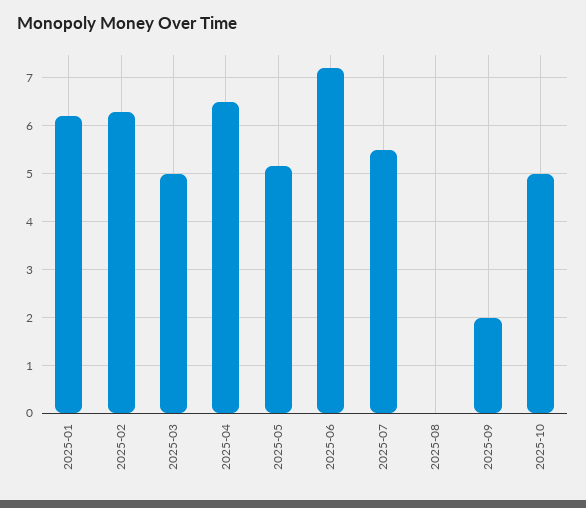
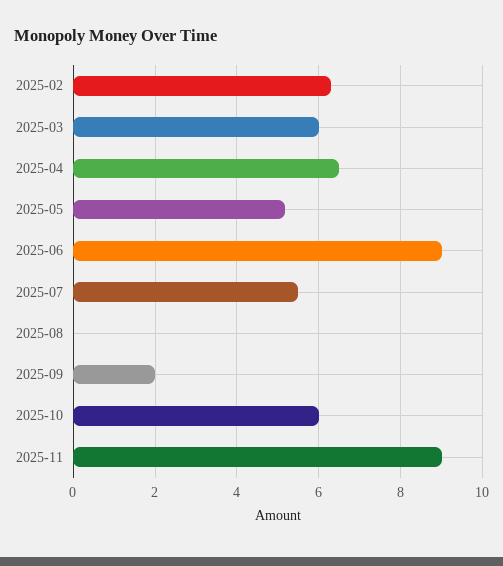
2025-01: 6.2 -> none
2025-03: 5 -> 6
2025-06: 7.2 -> 9
2025-10: 5 -> 6
2025-11: none -> 9

